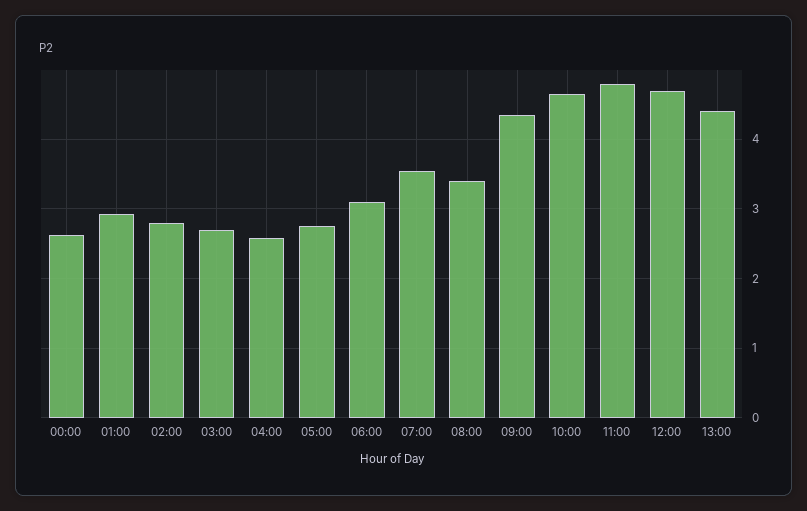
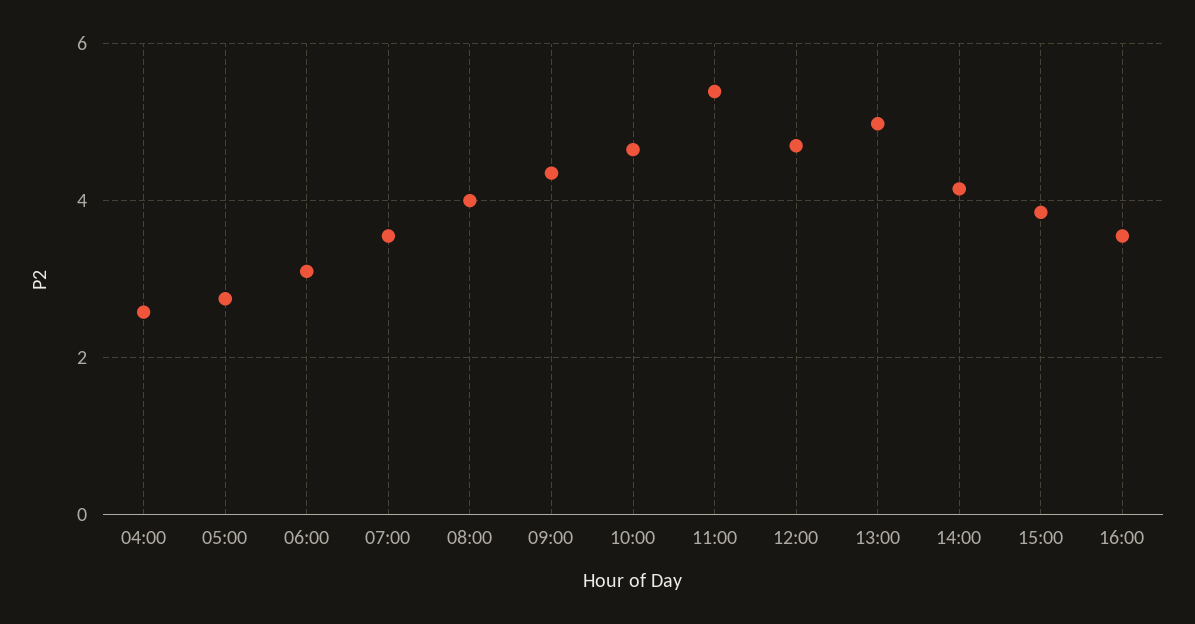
00:00: 2.6 -> none
01:00: 2.9 -> none
02:00: 2.8 -> none
03:00: 2.7 -> none
08:00: 3.4 -> 4
11:00: 4.8 -> 5.4
13:00: 4.4 -> 5
14:00: none -> 4.2
15:00: none -> 3.8
16:00: none -> 3.6

